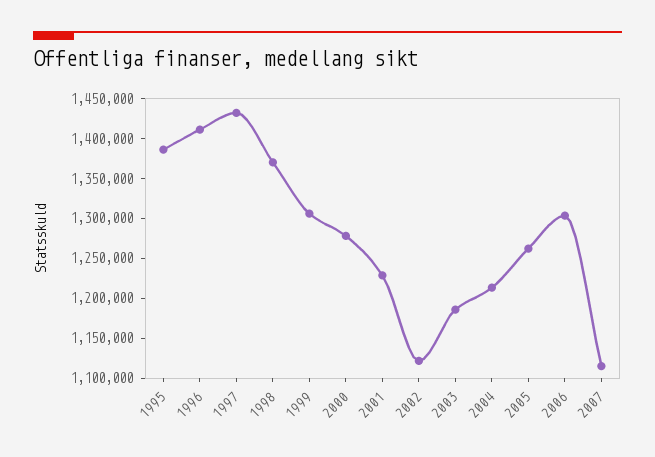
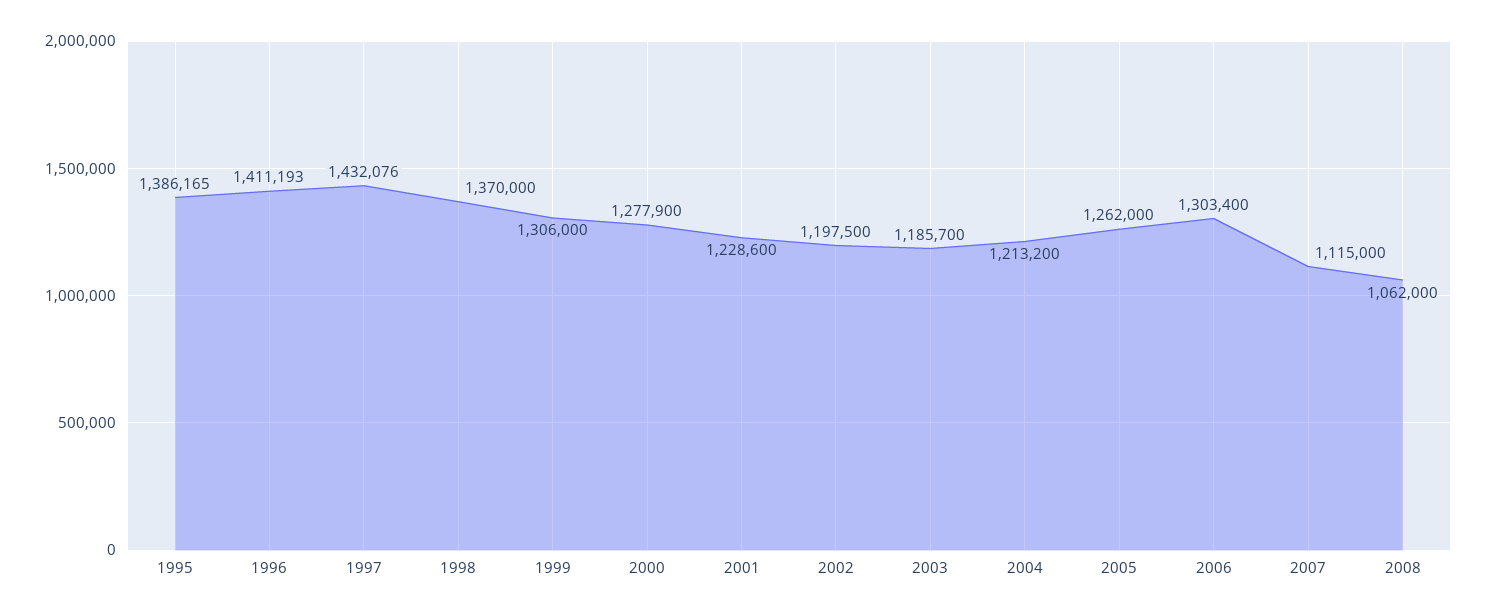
2002: 1125000 -> 1197500
2008: none -> 1062000

